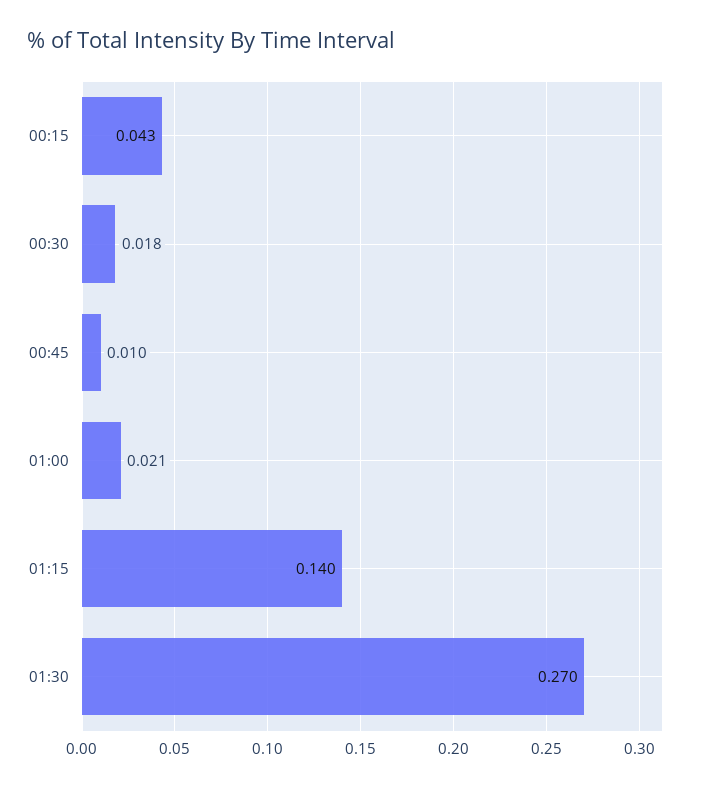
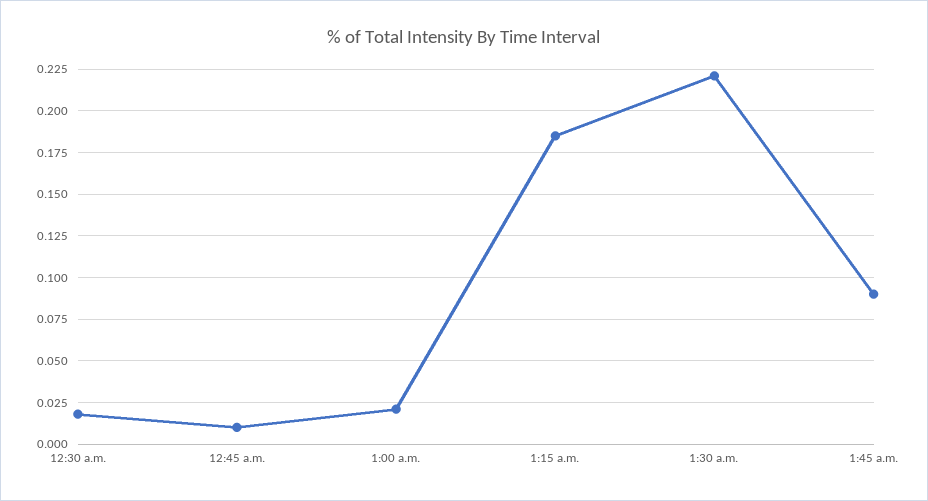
00:15: 0.043 -> none
01:15: 0.14 -> 0.185
01:30: 0.27 -> 0.22
1:45 a.m.: none -> 0.09

